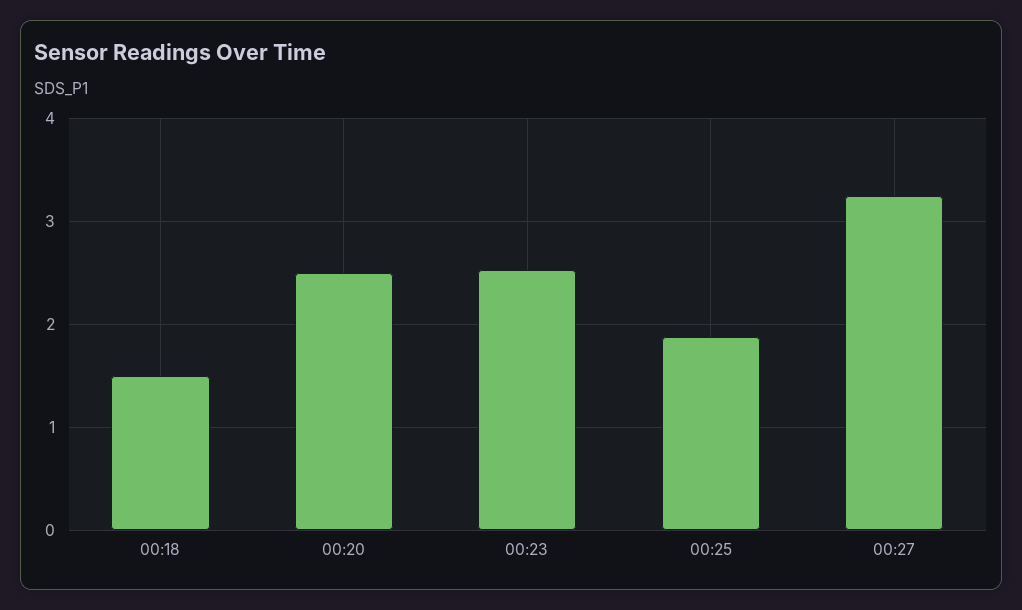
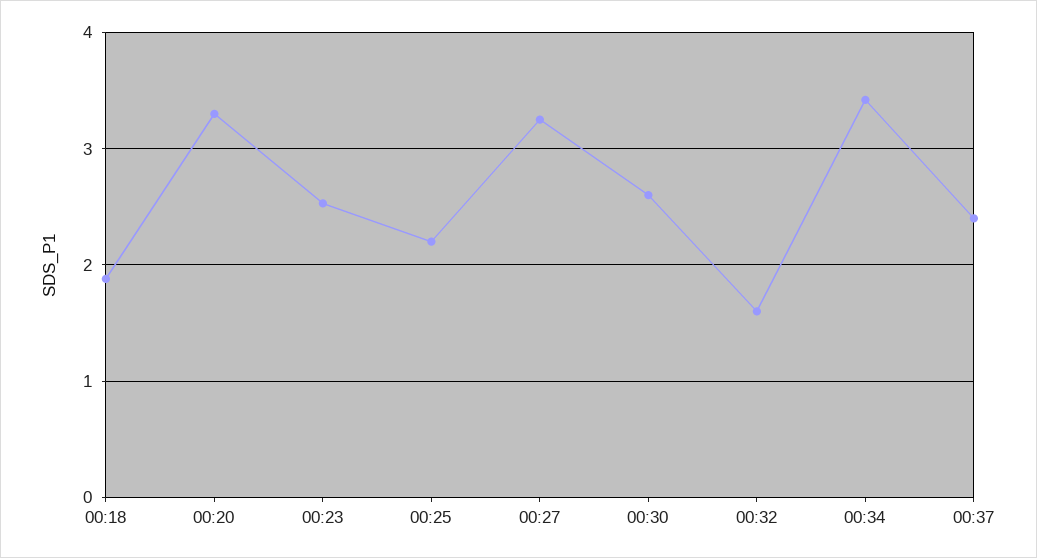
00:18: 1.5 -> 1.9
00:20: 2.5 -> 3.3
00:25: 1.9 -> 2.2
00:30: none -> 2.6
00:32: none -> 1.6
00:34: none -> 3.4
00:37: none -> 2.4

